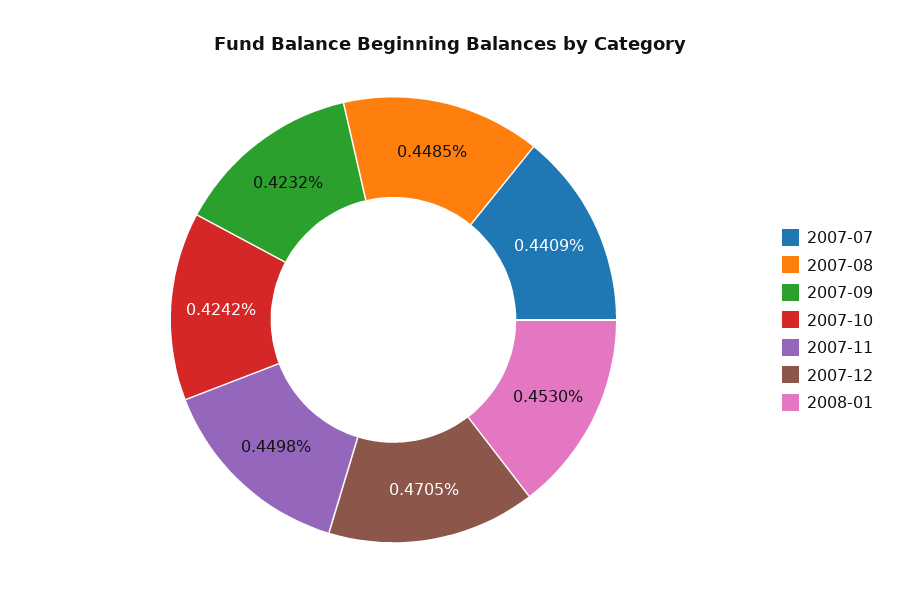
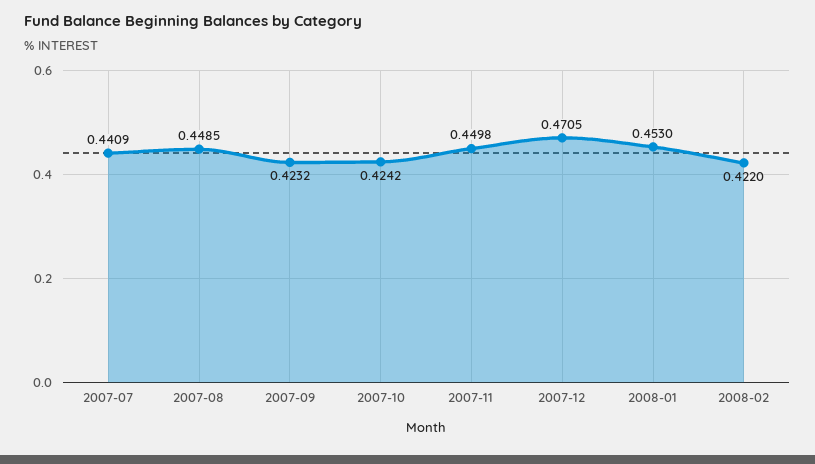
2008-02: none -> 0.422

